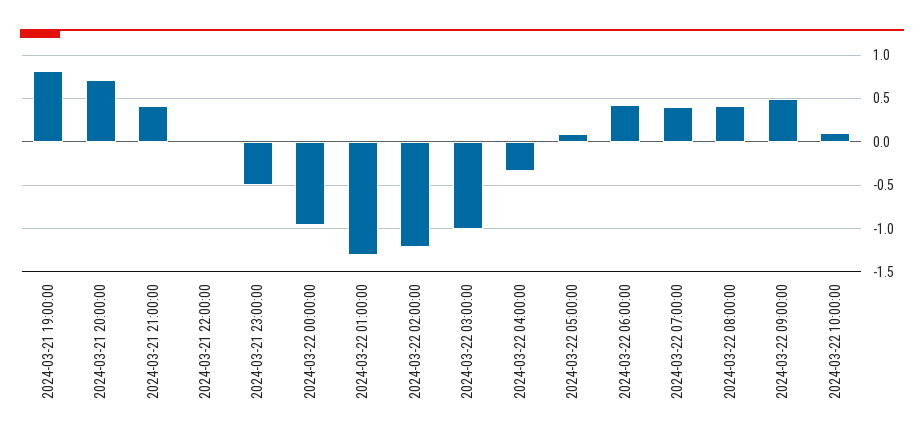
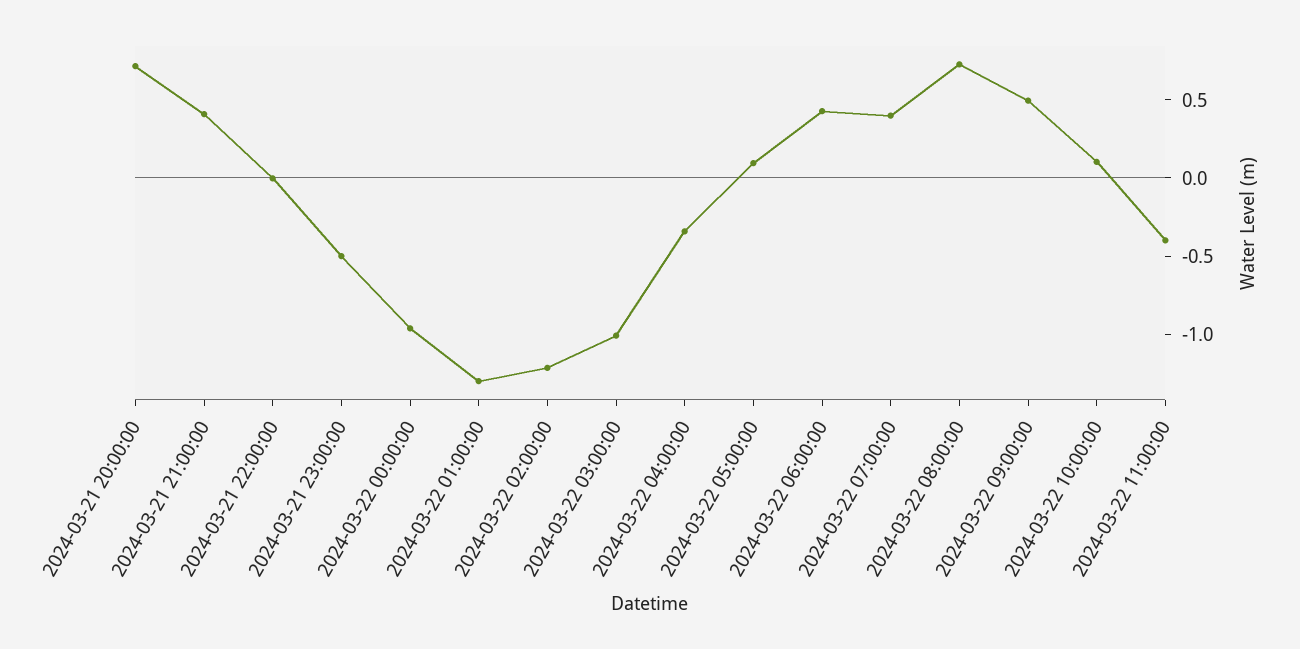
2024-03-21 19:00:00: 0.8 -> none
2024-03-22 08:00:00: 0.4 -> 0.7
2024-03-22 11:00:00: none -> -0.4

